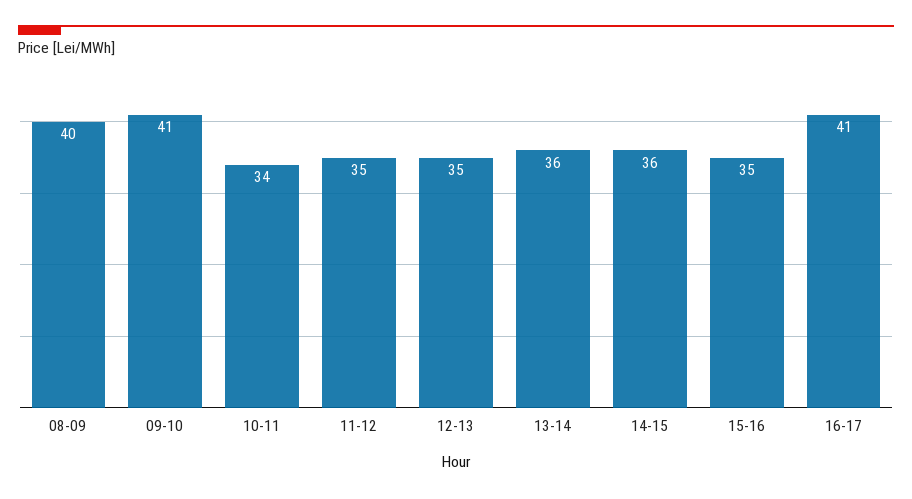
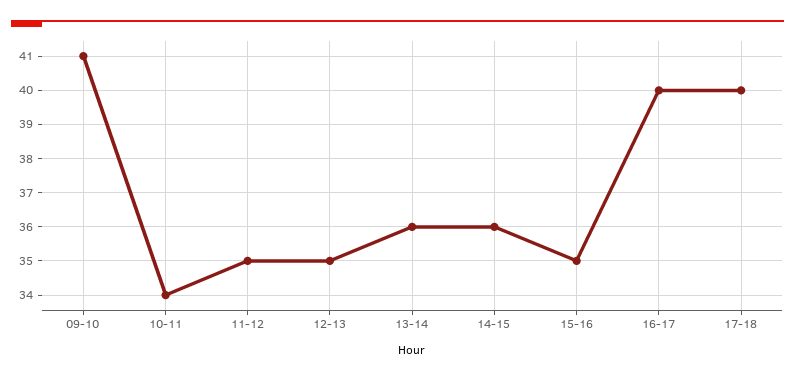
08-09: 40 -> none
16-17: 41 -> 40
17-18: none -> 40

